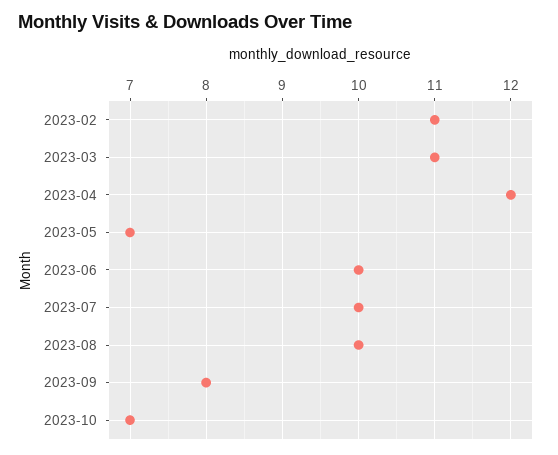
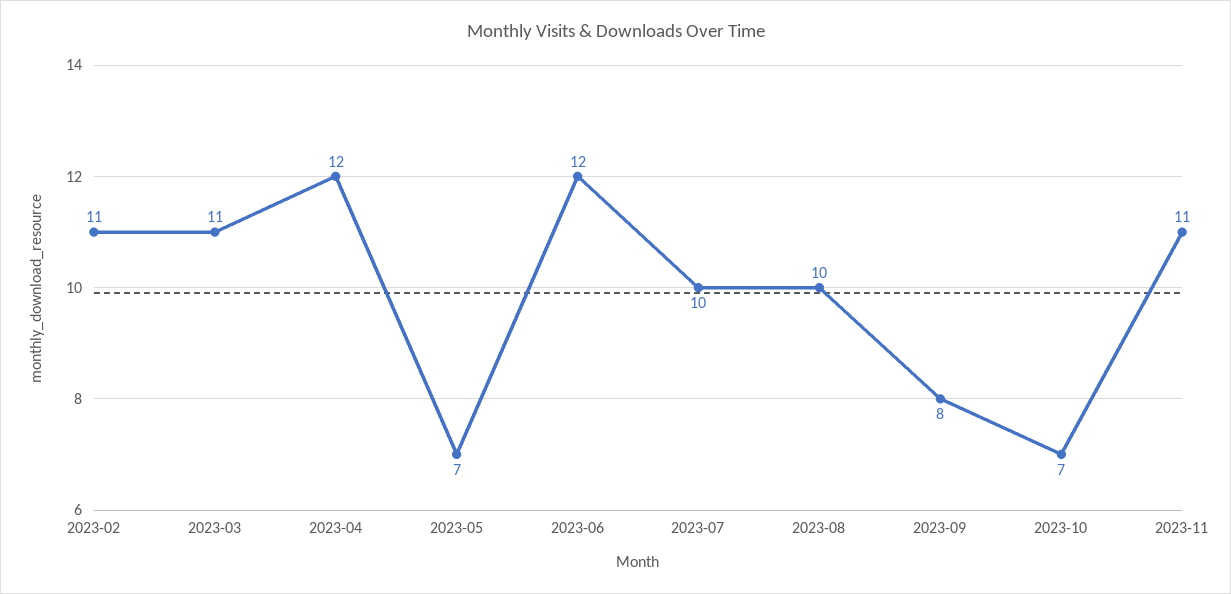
2023-06: 10 -> 12
2023-11: none -> 11

